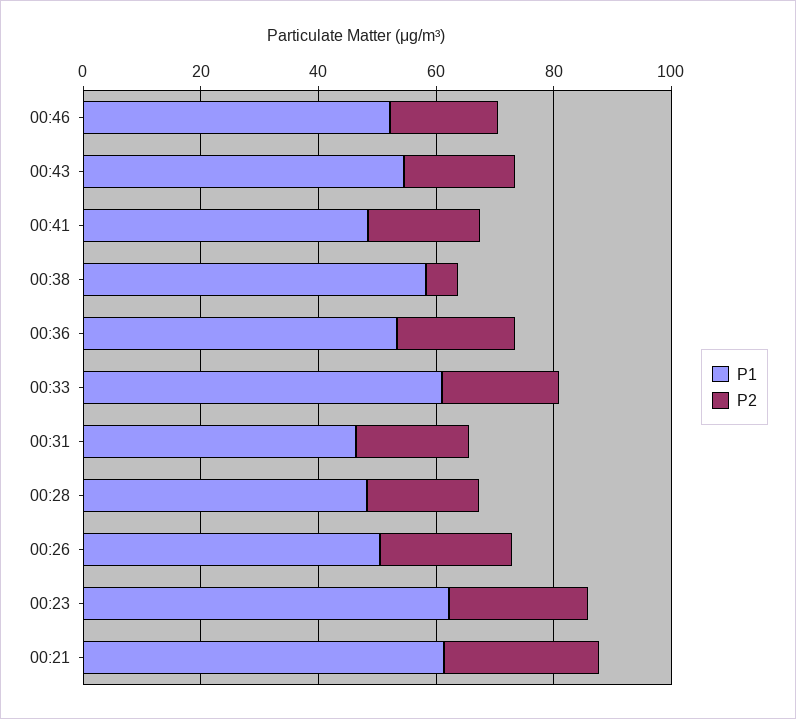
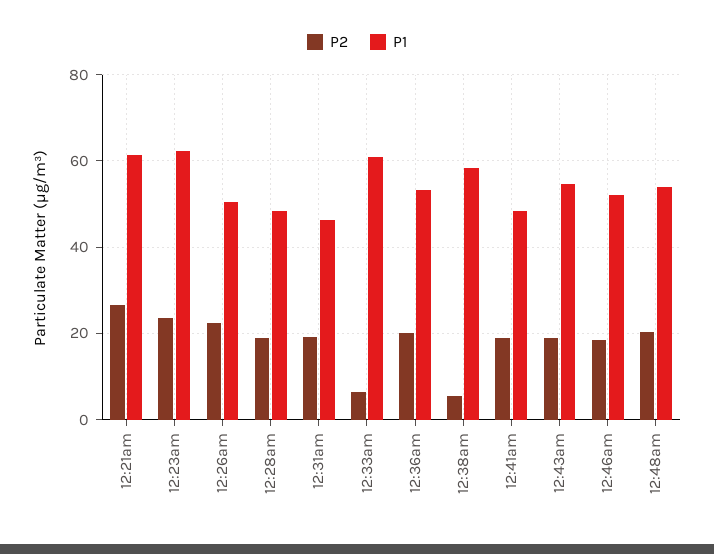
P2, 00:33: 20 -> 6
P2, 12:48am: none -> 20
P1, 12:48am: none -> 54

